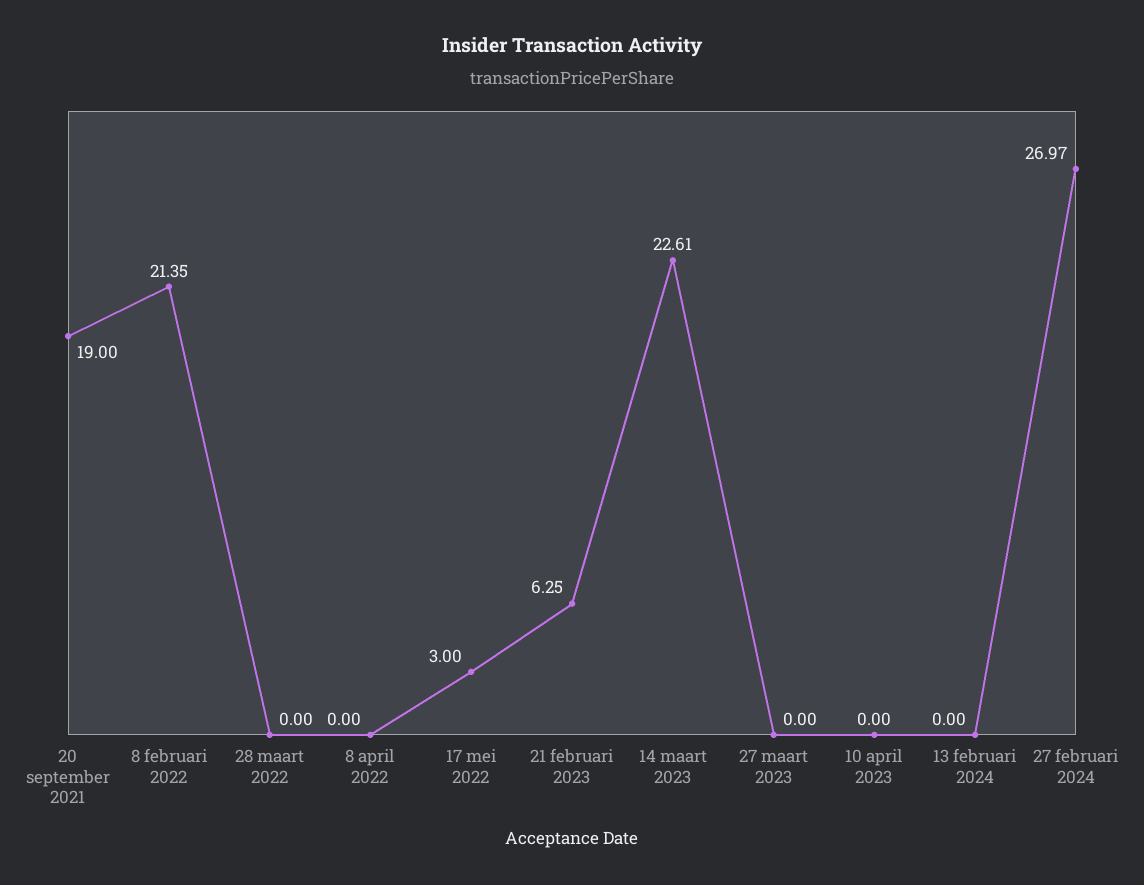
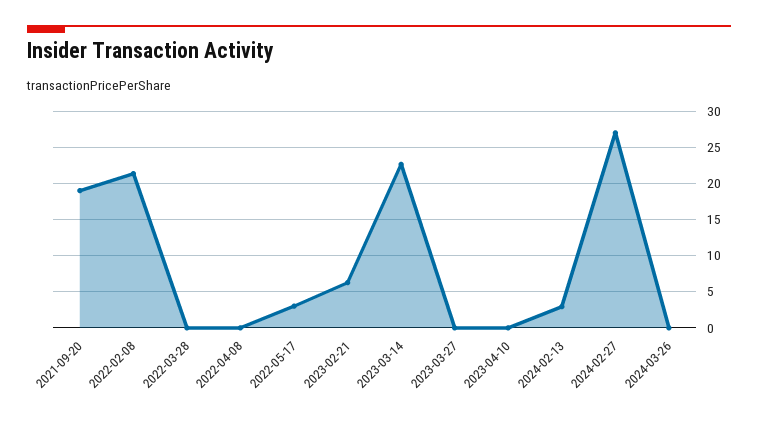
13 februari 2024: 0 -> 3
2024-03-26: none -> 0

